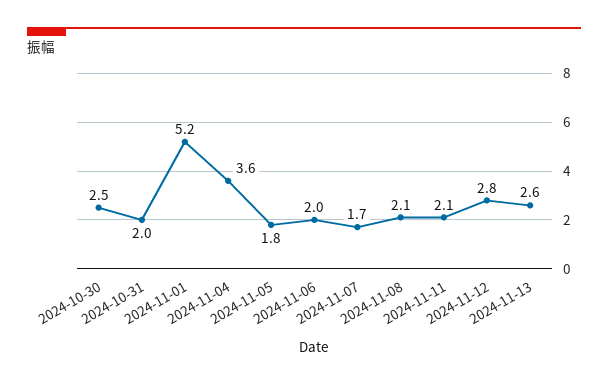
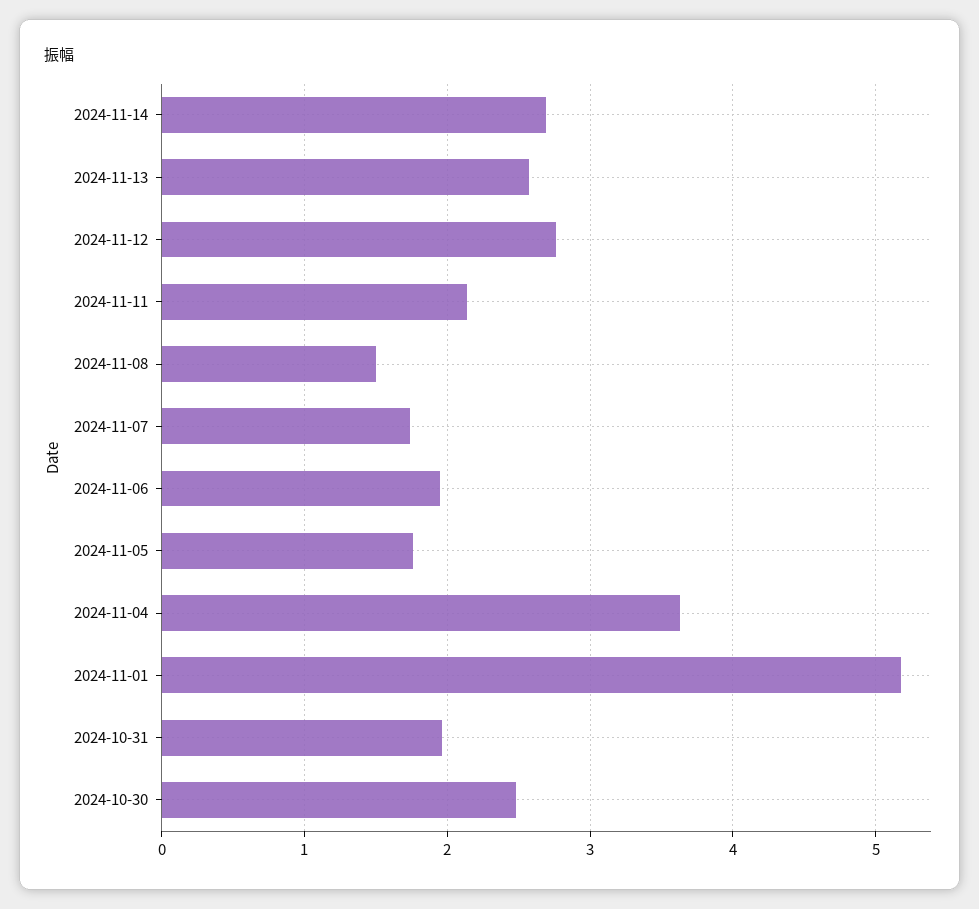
2024-11-08: 2.1 -> 1.5
2024-11-14: none -> 2.7

